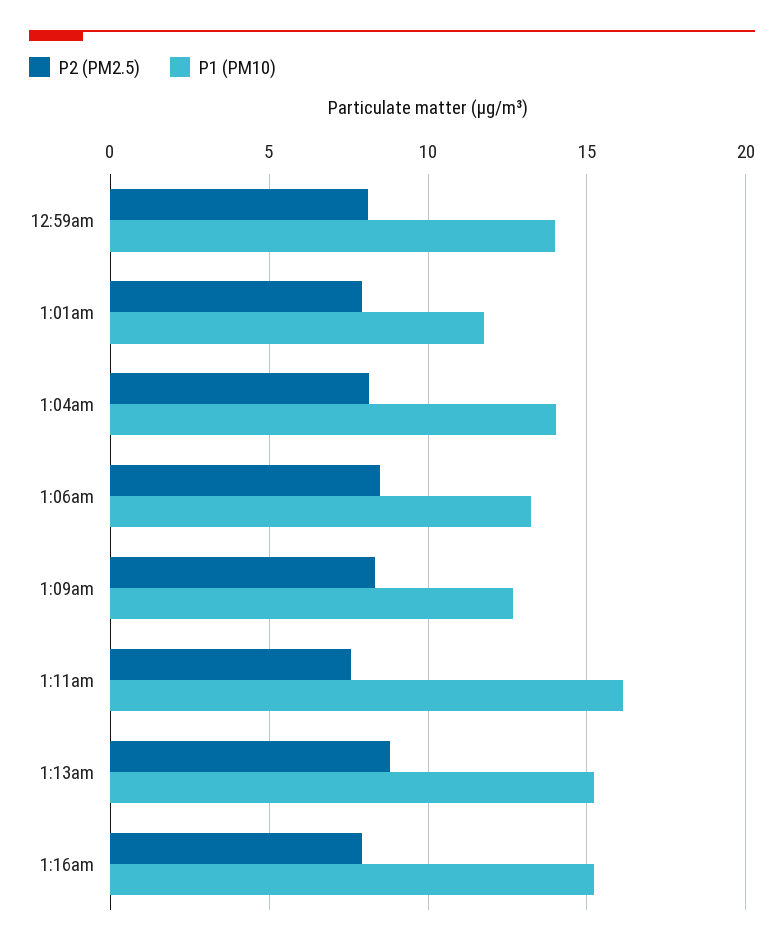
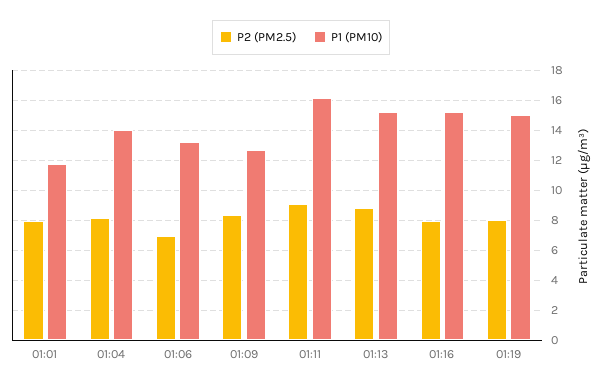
P2 (PM2.5), 12:59am: 8 -> none
P1 (PM10), 12:59am: 14 -> none
P2 (PM2.5), 1:06am: 8.5 -> 7
P2 (PM2.5), 1:11am: 7.5 -> 9
P2 (PM2.5), 01:19: none -> 8
P1 (PM10), 01:19: none -> 15

